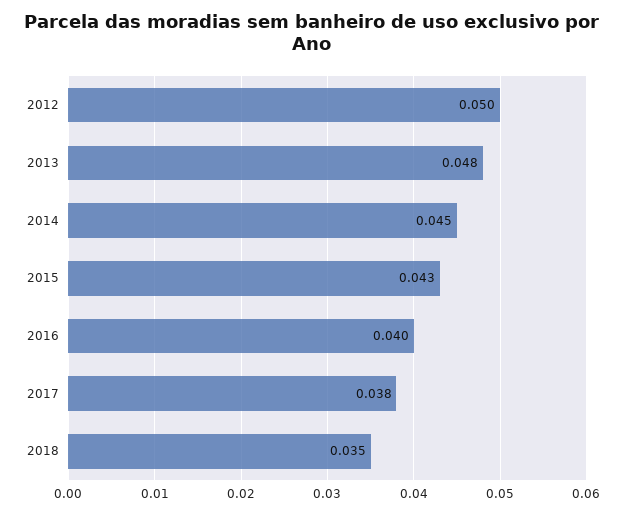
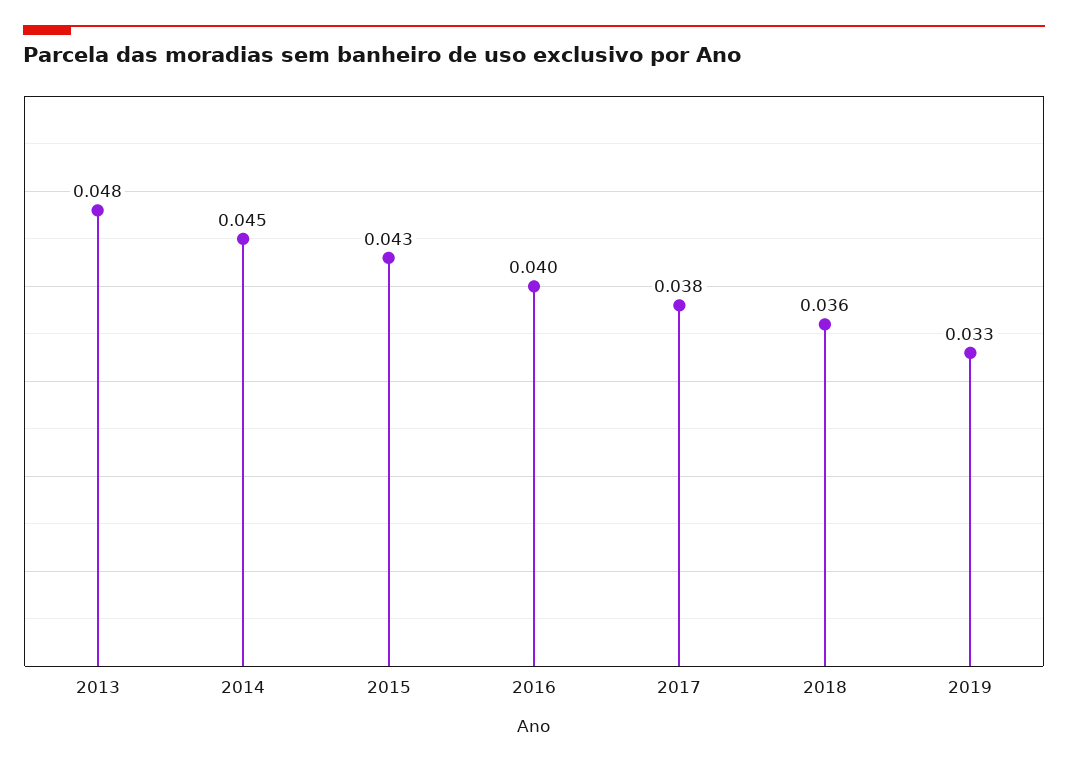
2012: 0.05 -> none
2018: 0.035 -> 0.036
2019: none -> 0.033

